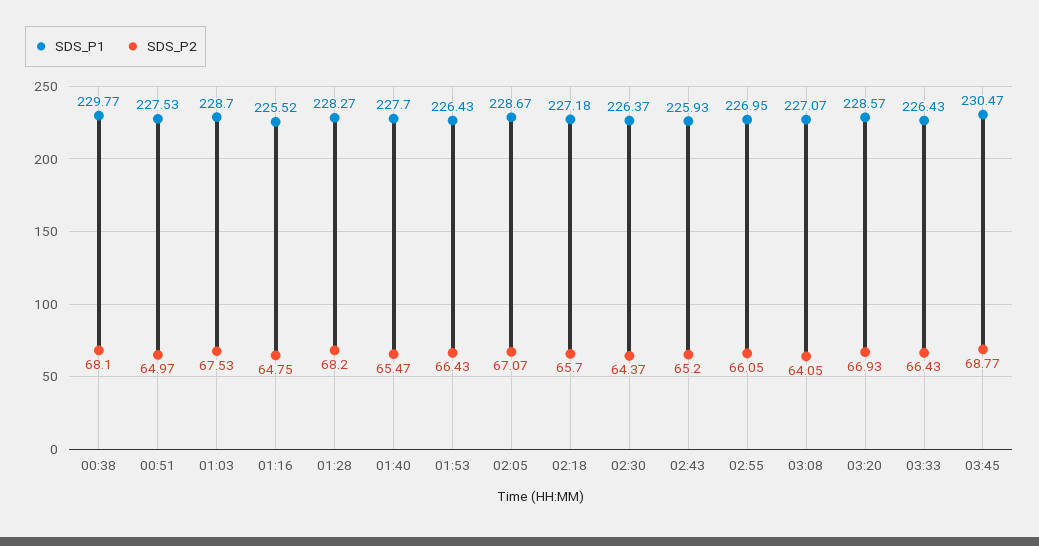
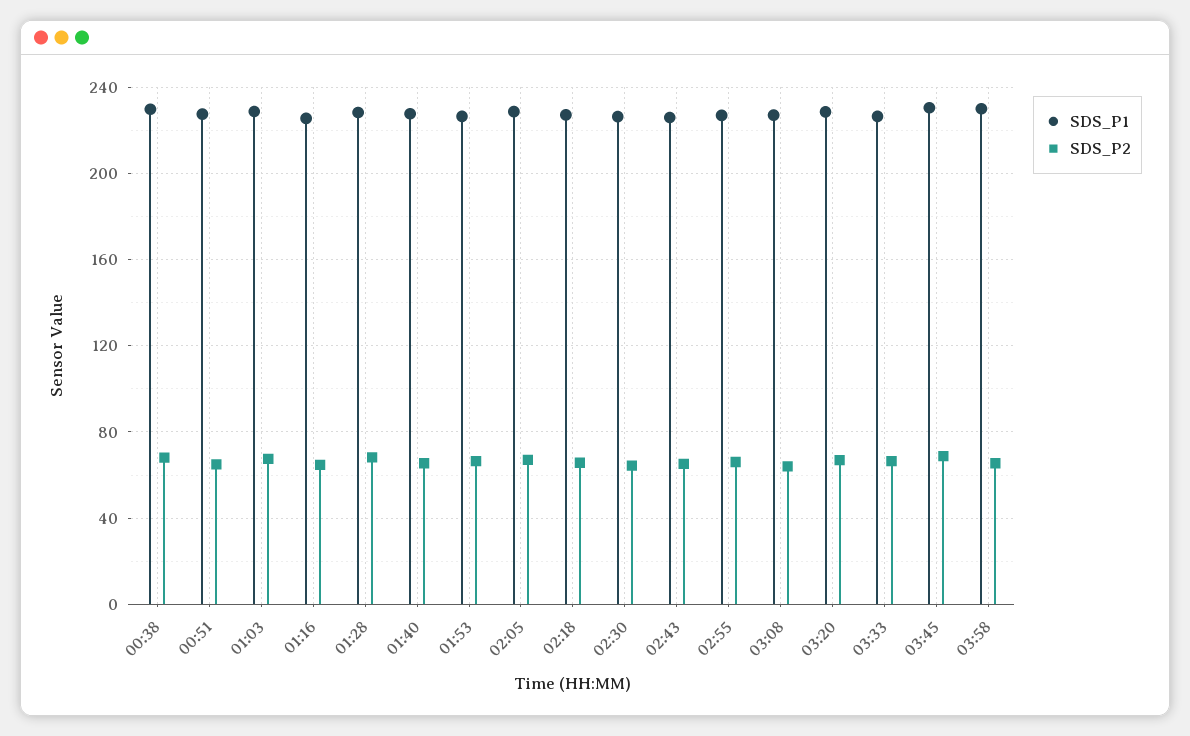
SDS_P1, 03:58: none -> 230
SDS_P2, 03:58: none -> 65

